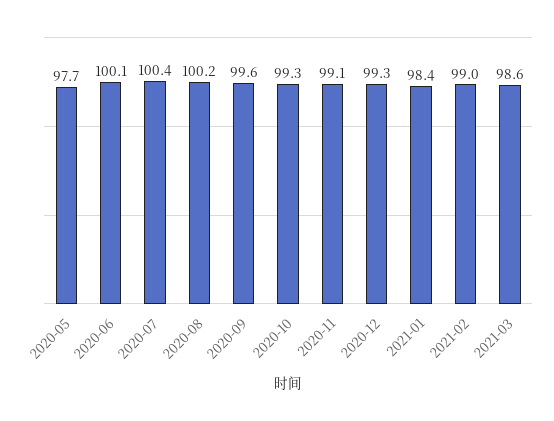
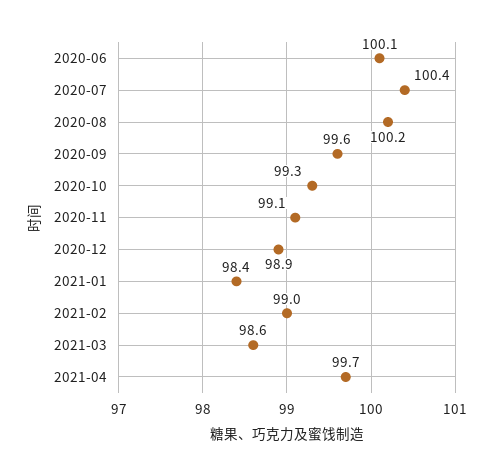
2020-05: 97.7 -> none
2020-12: 99.3 -> 98.9
2021-04: none -> 99.7

